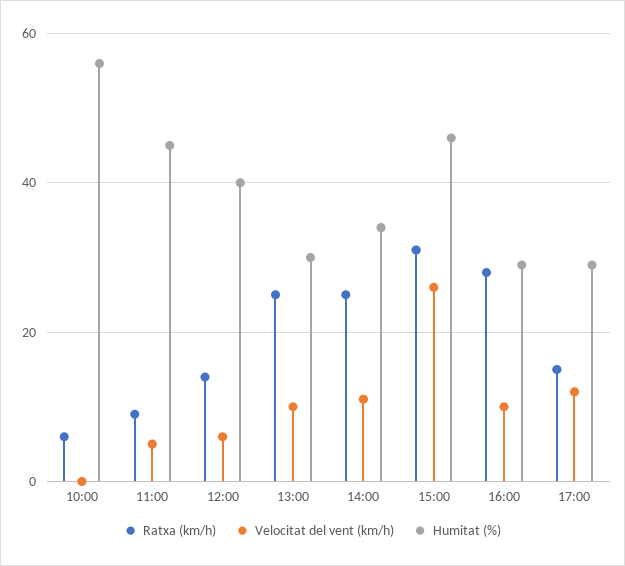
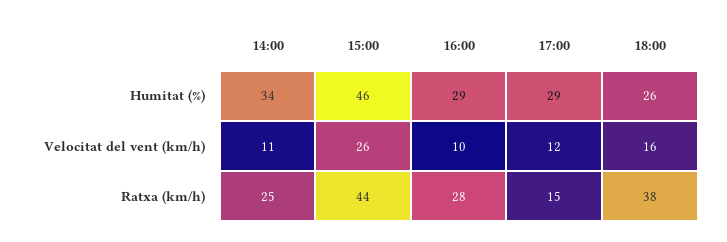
Ratxa (km/h), 10:00: 5 -> none
Velocitat del vent (km/h), 10:00: 0 -> none
Humitat (%), 10:00: 55 -> none
Ratxa (km/h), 11:00: 10 -> none
Velocitat del vent (km/h), 11:00: 5 -> none
Humitat (%), 11:00: 45 -> none
Ratxa (km/h), 12:00: 15 -> none
Velocitat del vent (km/h), 12:00: 5 -> none
Humitat (%), 12:00: 40 -> none
Ratxa (km/h), 13:00: 25 -> none
Velocitat del vent (km/h), 13:00: 10 -> none
Humitat (%), 13:00: 30 -> none
Ratxa (km/h), 15:00: 30 -> 44
Humitat (%), 18:00: none -> 26
Velocitat del vent (km/h), 18:00: none -> 16
Ratxa (km/h), 18:00: none -> 38

